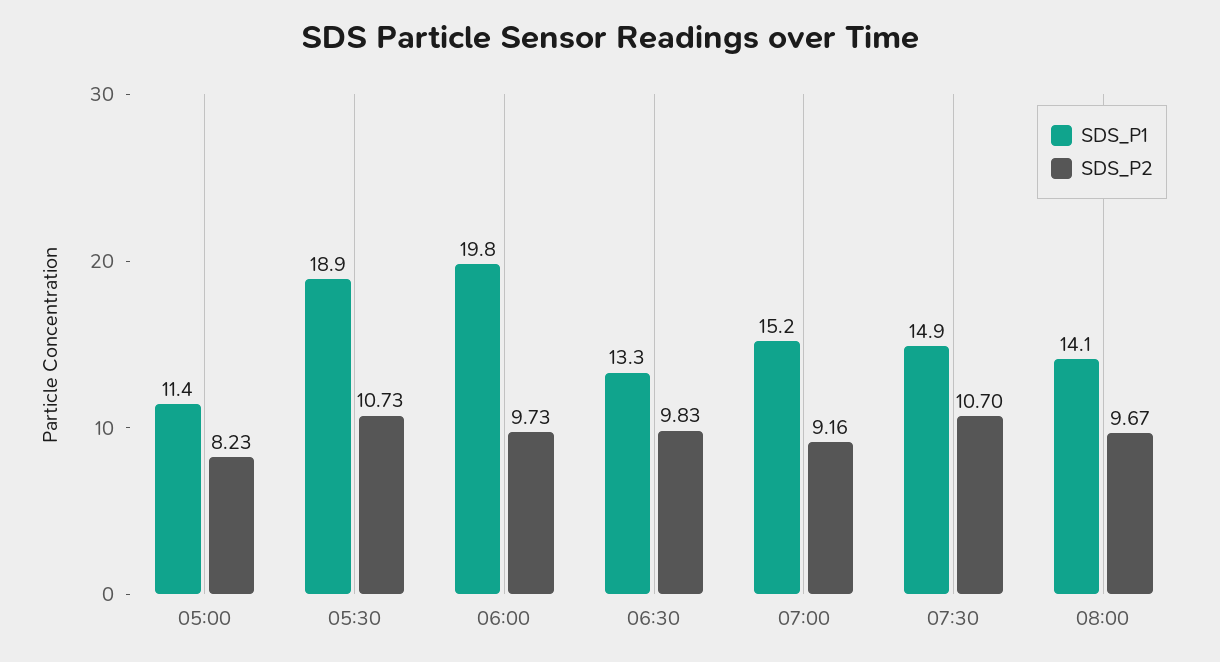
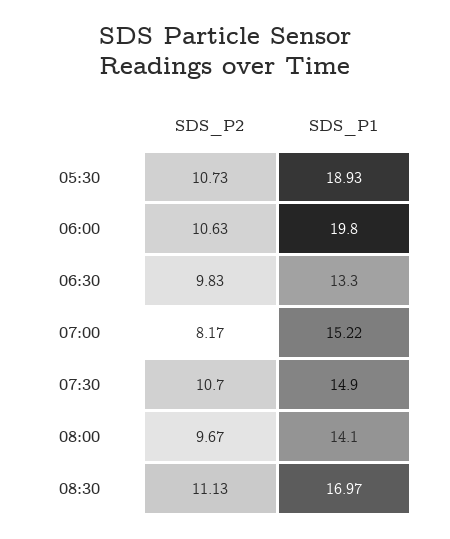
SDS_P1, 05:00: 11.4 -> none
SDS_P2, 05:00: 8.23 -> none
SDS_P2, 06:00: 9.73 -> 10.63
SDS_P2, 07:00: 9.16 -> 8.17
SDS_P2, 08:30: none -> 11.13
SDS_P1, 08:30: none -> 16.97

